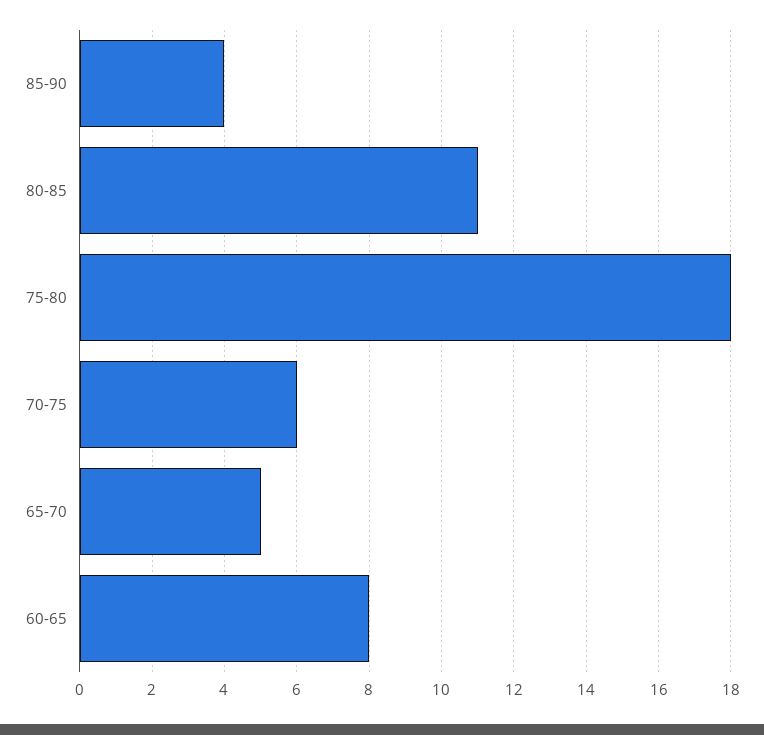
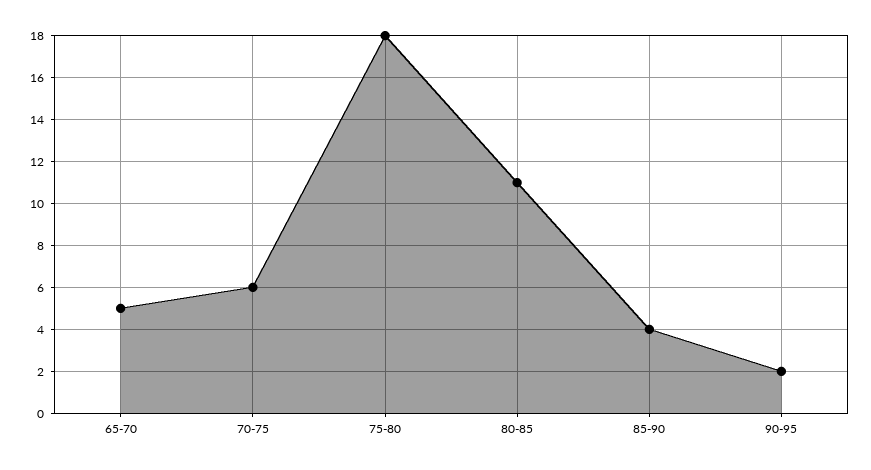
60-65: 8 -> none
90-95: none -> 2

